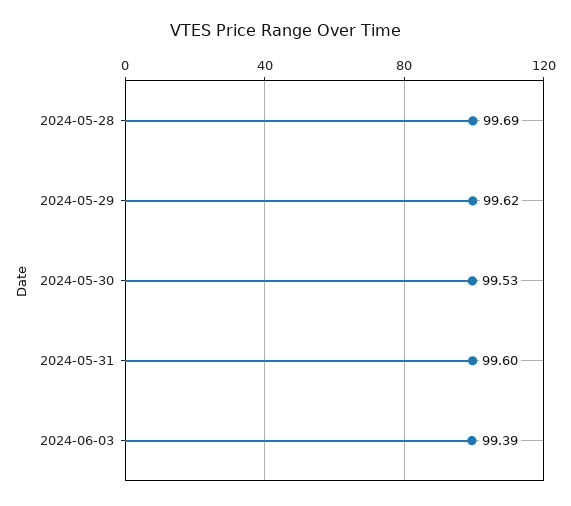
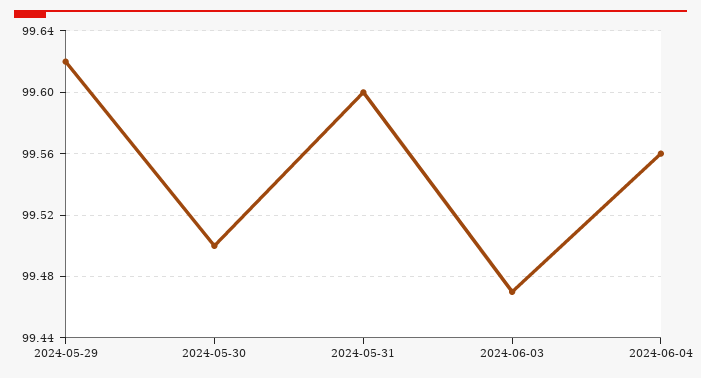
2024-05-28: 99.69 -> none
2024-05-30: 99.53 -> 99.5
2024-06-03: 99.39 -> 99.47
2024-06-04: none -> 99.56

